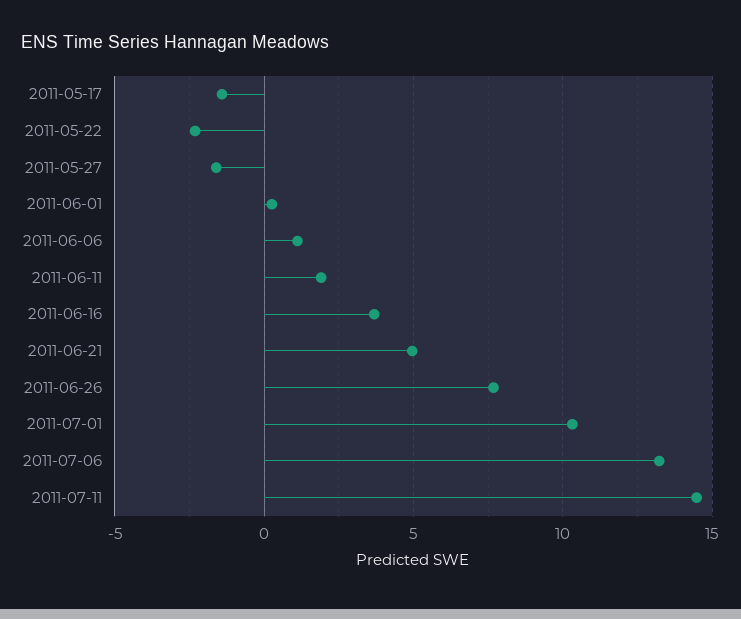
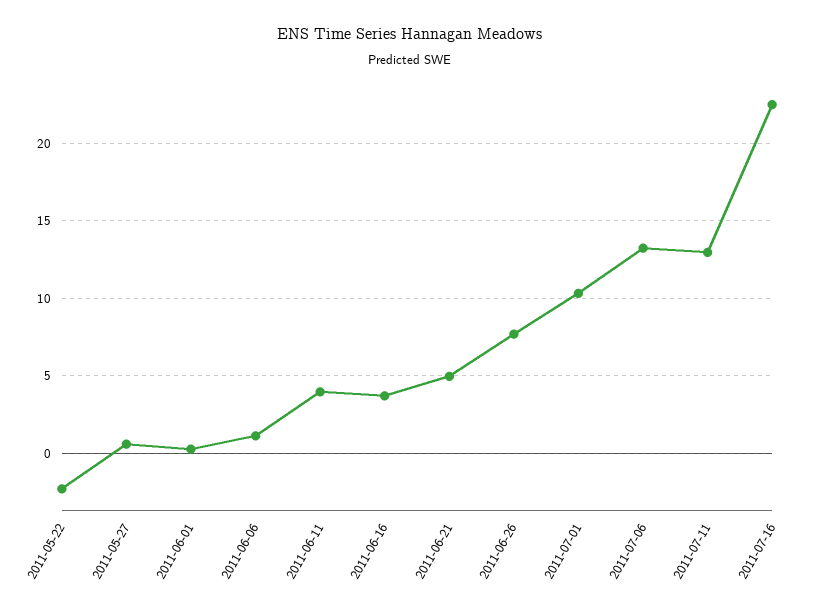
2011-05-17: -1.5 -> none
2011-05-27: -1.5 -> 0.5
2011-06-11: 2 -> 4
2011-07-11: 14.5 -> 13
2011-07-16: none -> 22.5

